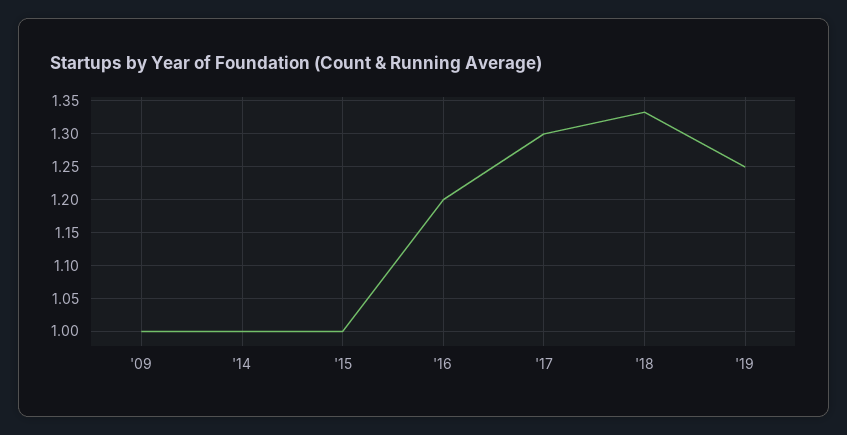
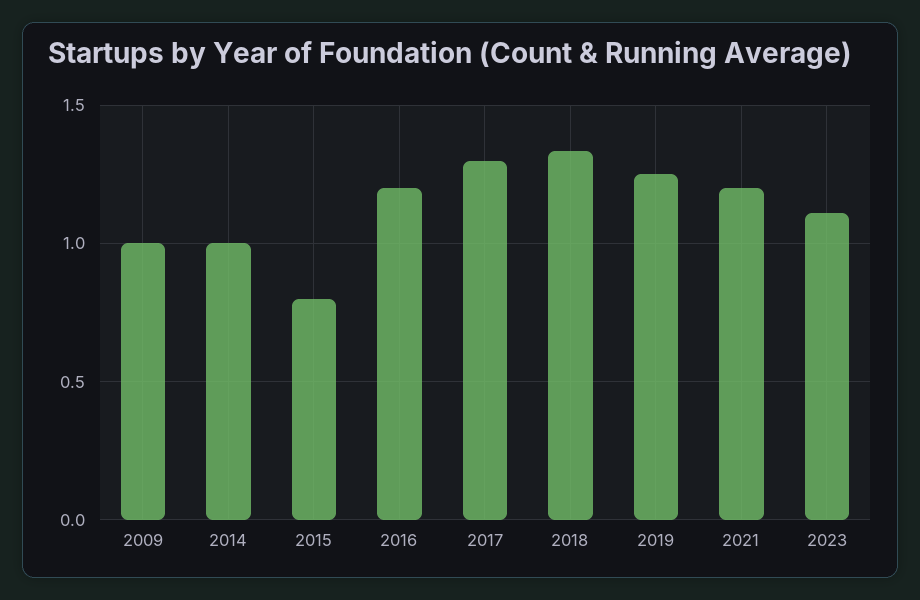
'15: 1 -> 0.8
2021: none -> 1.2
2023: none -> 1.1

